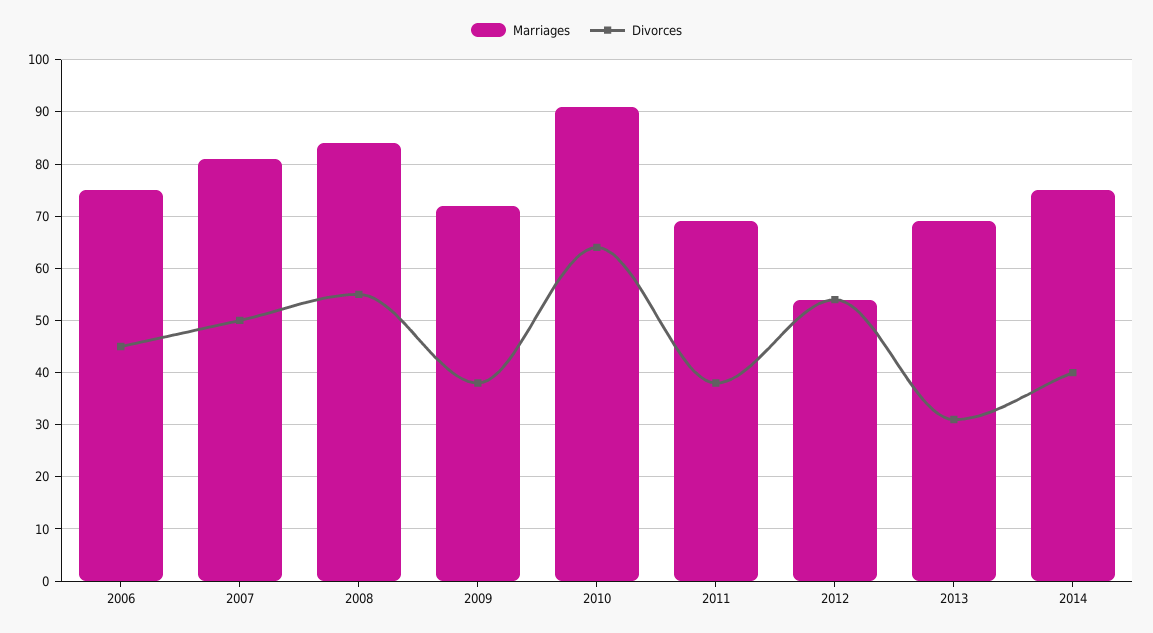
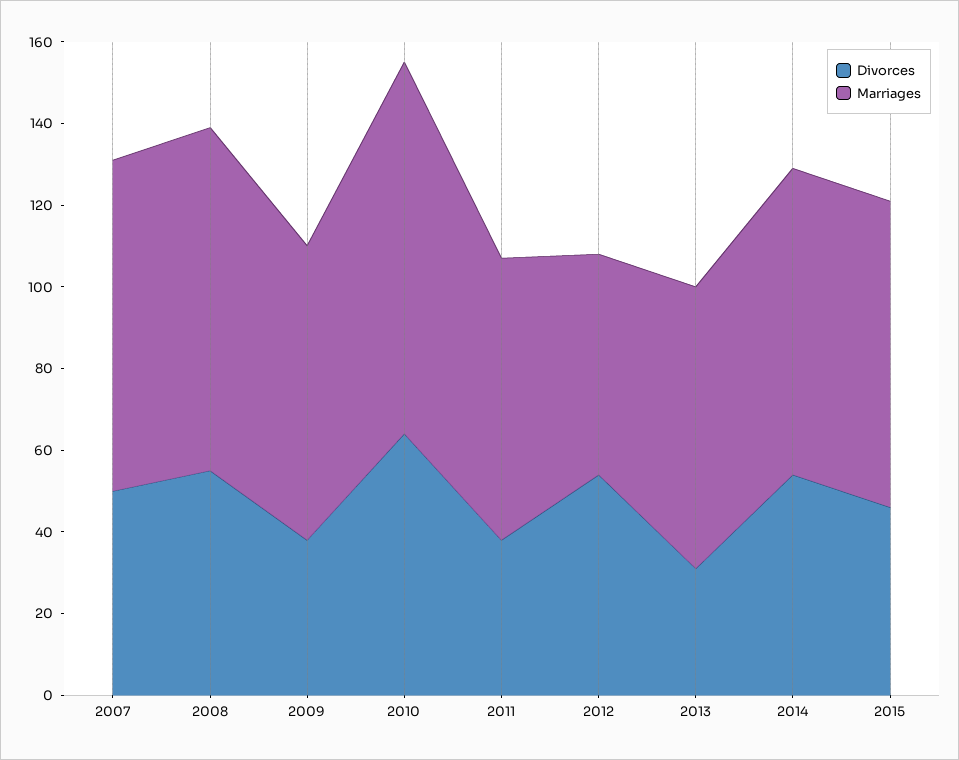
Marriages, 2006: 75 -> none
Divorces, 2006: 45 -> none
Divorces, 2014: 40 -> 55
Divorces, 2015: none -> 45
Marriages, 2015: none -> 75

